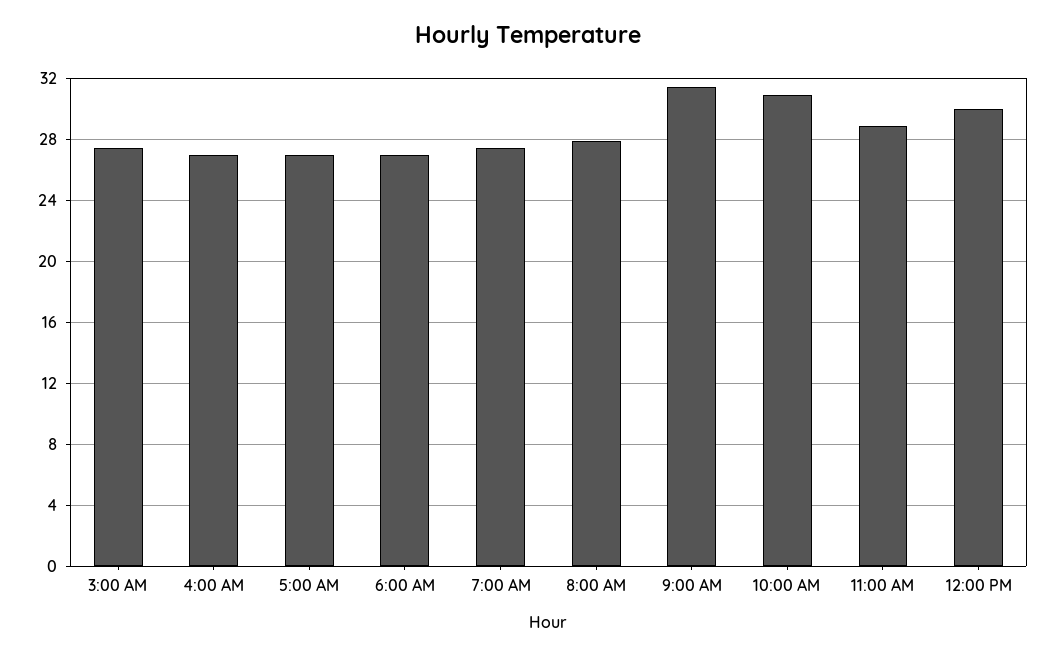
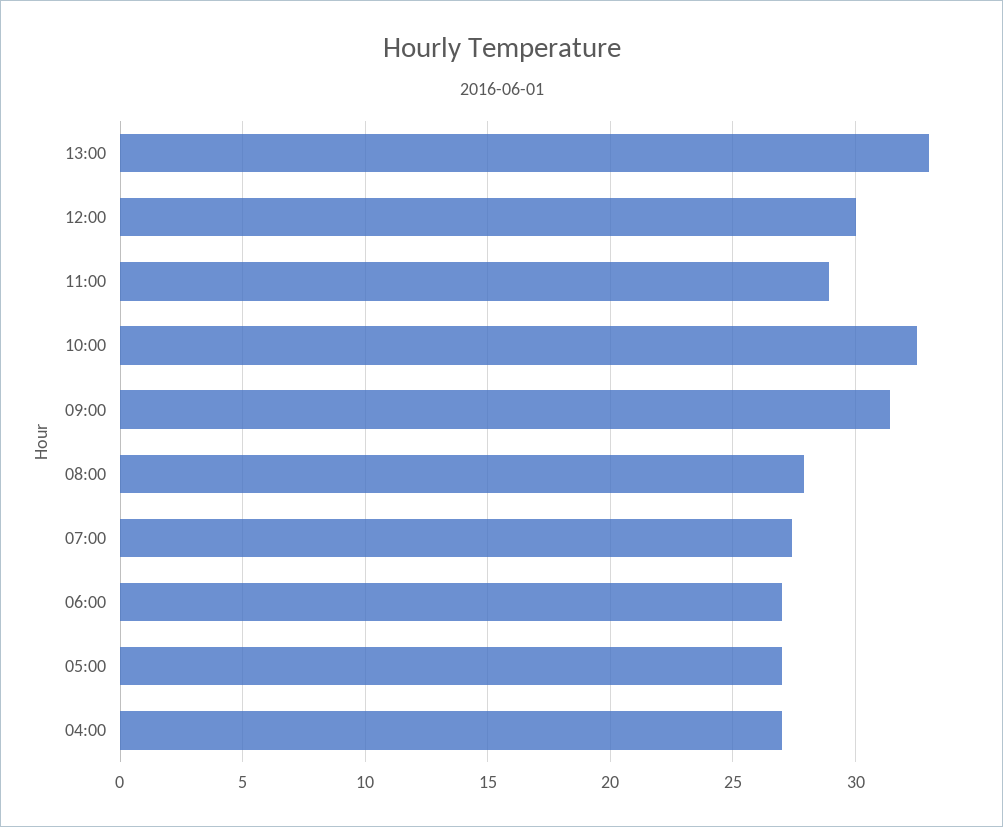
3:00 AM: 27.5 -> none
10:00 AM: 31 -> 32.5
13:00: none -> 33

